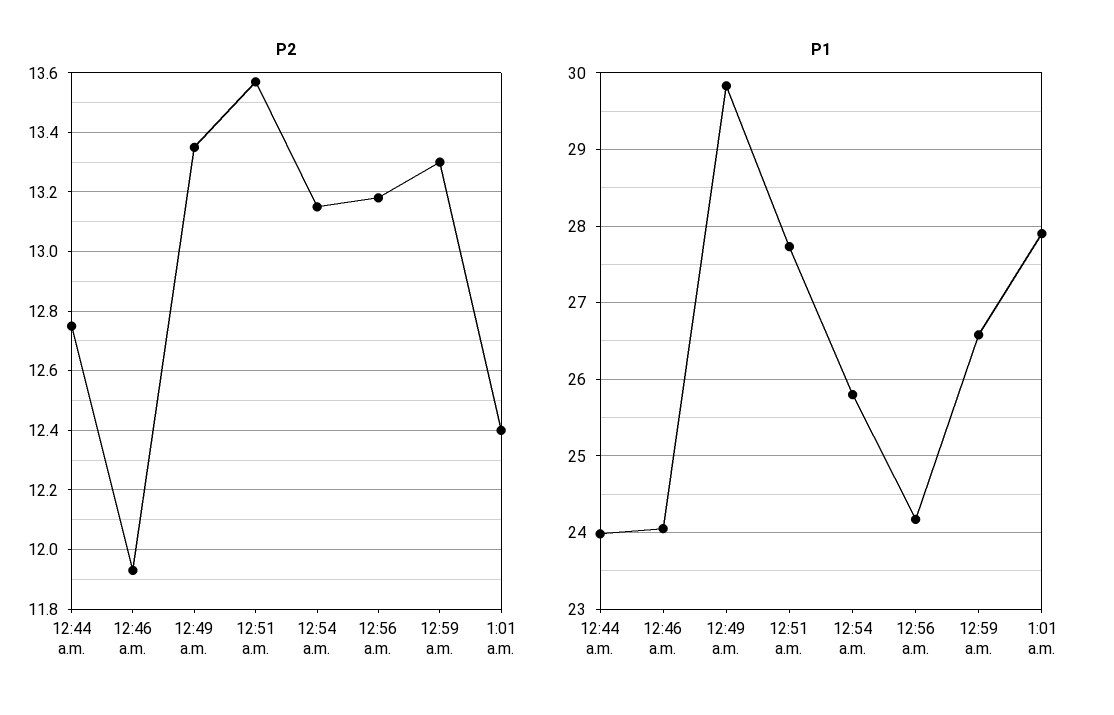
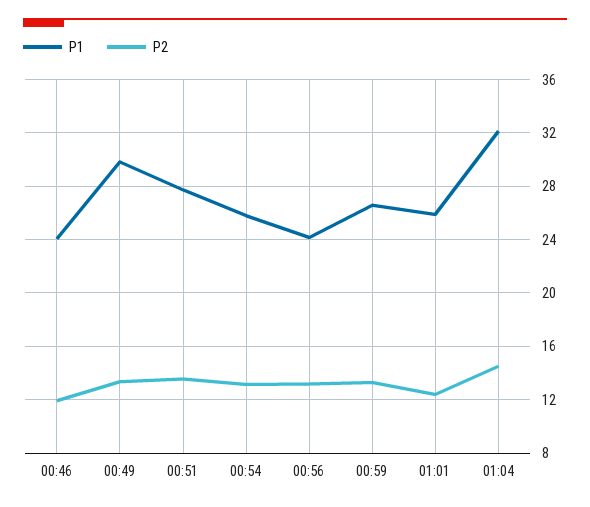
P2, 12:44 a.m.: 12.75 -> none
P1, 12:44 a.m.: 24 -> none
P1, 1:01 a.m.: 27.9 -> 26
P1, 01:04: none -> 32
P2, 01:04: none -> 14.5

